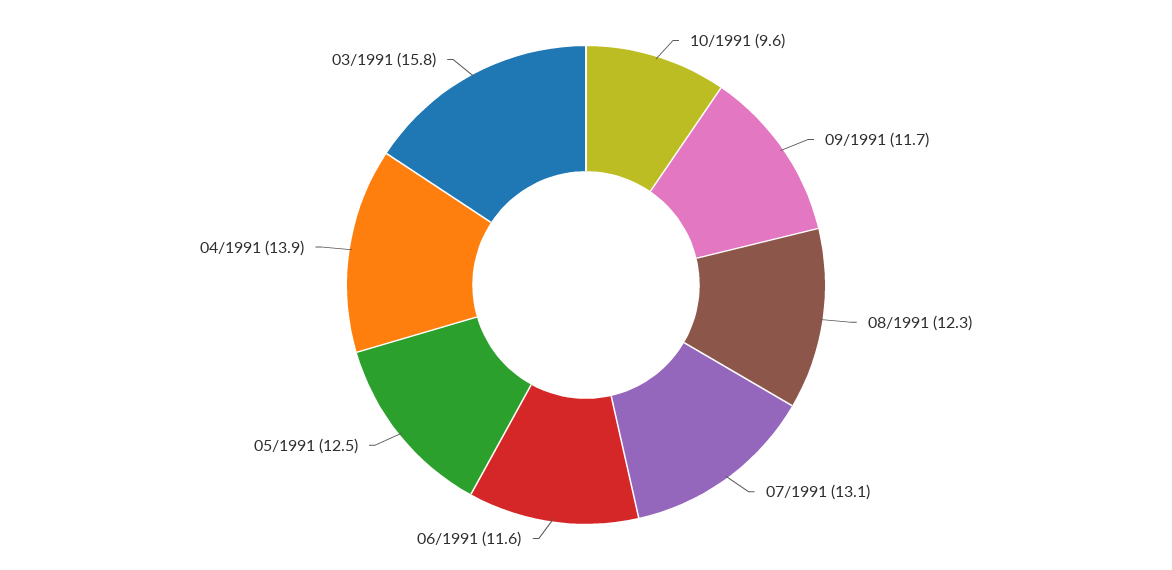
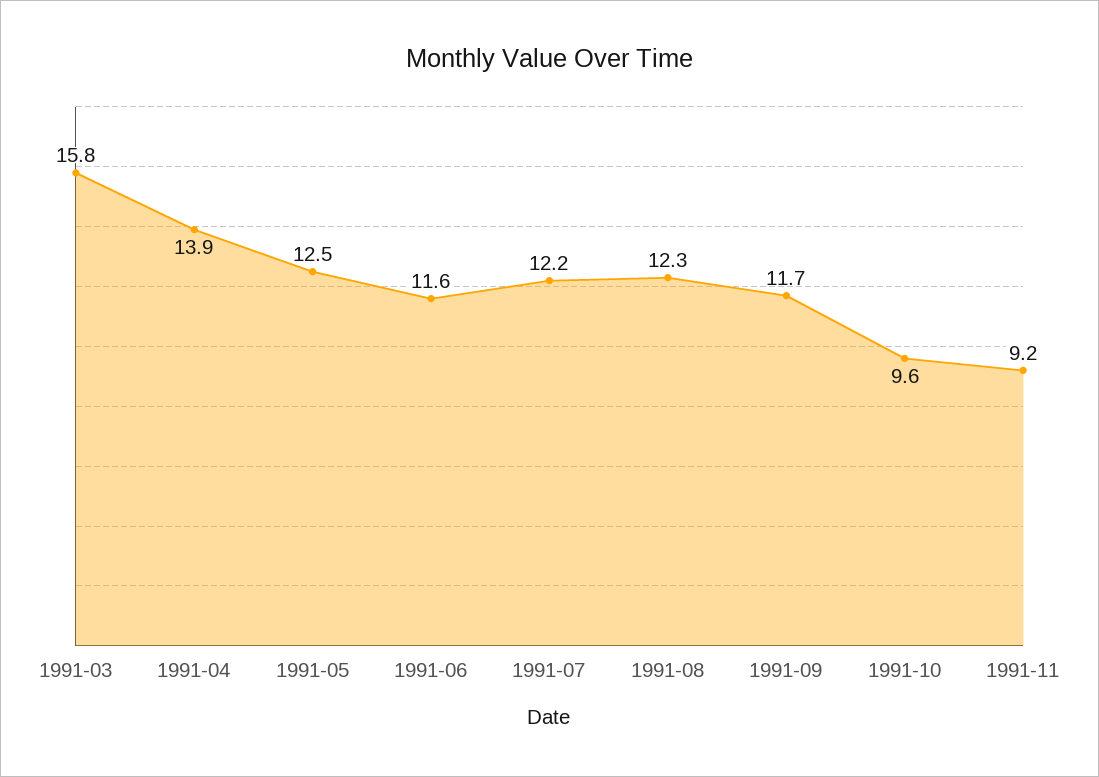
07/1991: 13.1 -> 12.2
1991-11: none -> 9.2

